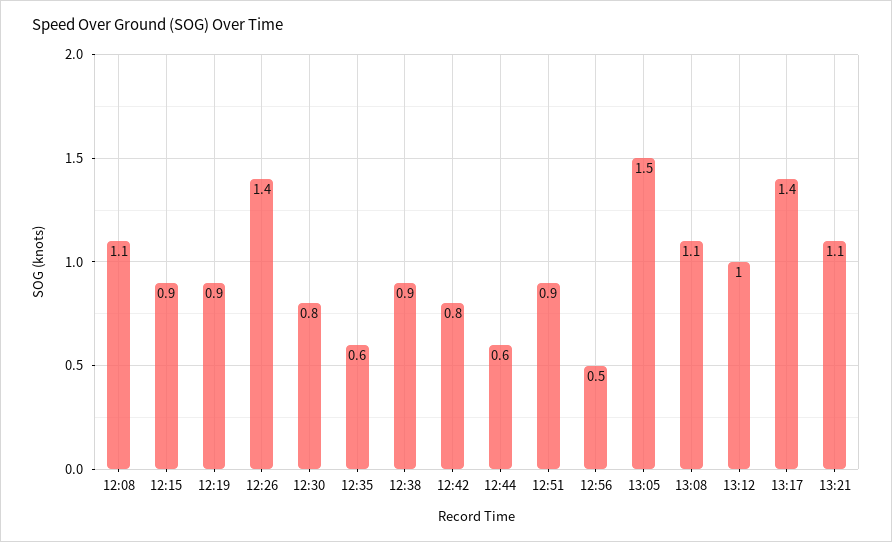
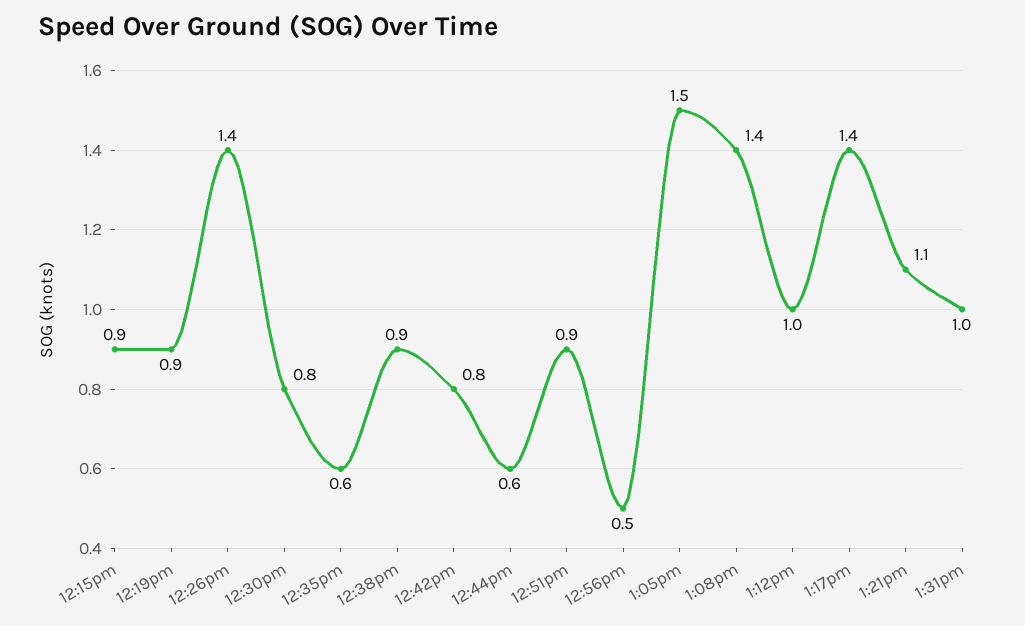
12:08: 1.1 -> none
13:08: 1.1 -> 1.4
1:31pm: none -> 1

